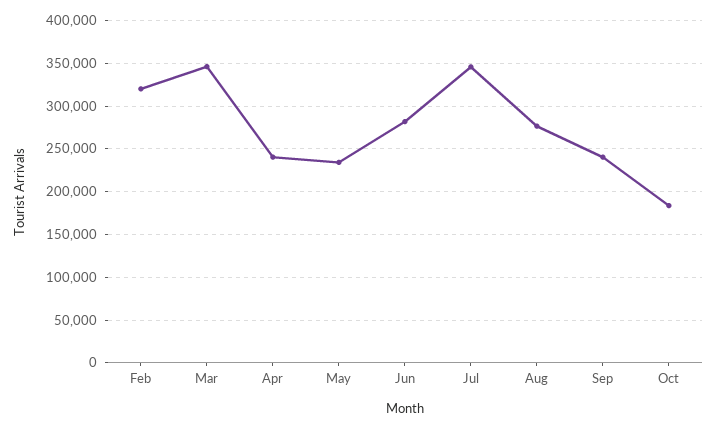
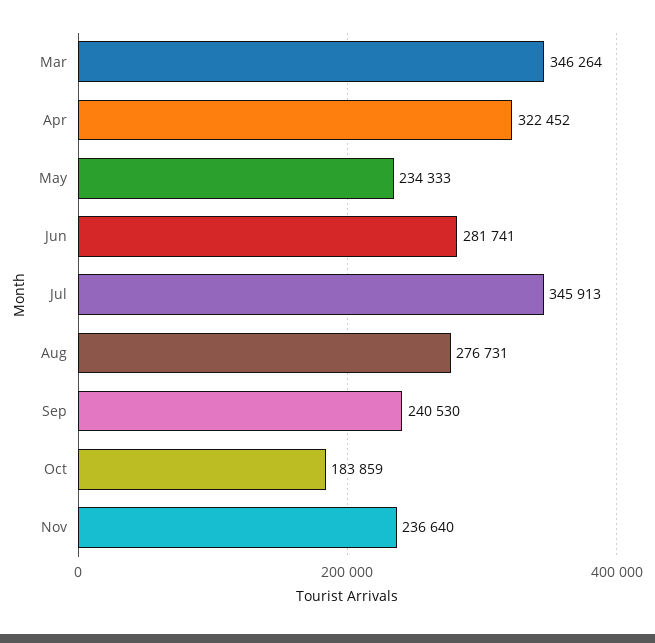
Feb: 320000 -> none
Apr: 240000 -> 322452
Nov: none -> 236640

